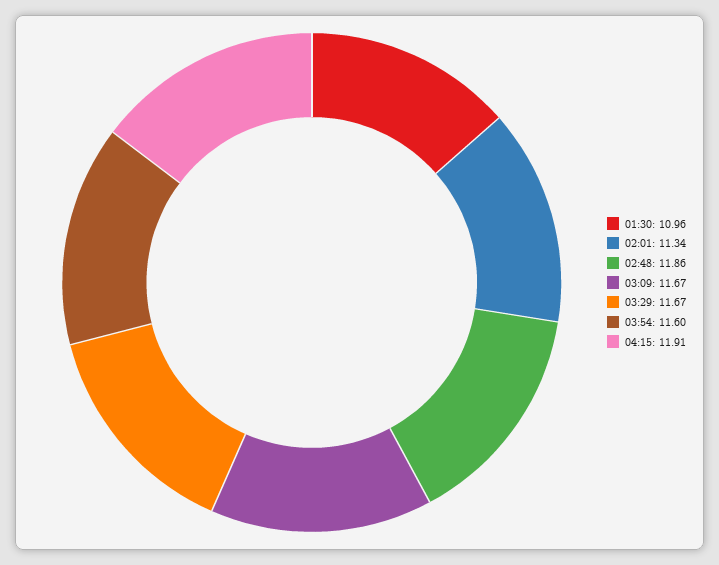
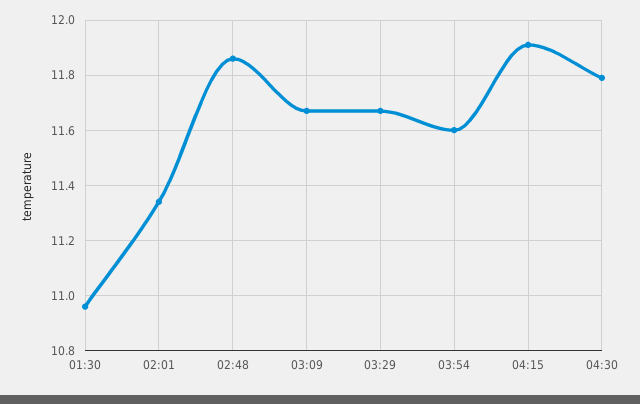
04:30: none -> 11.8

